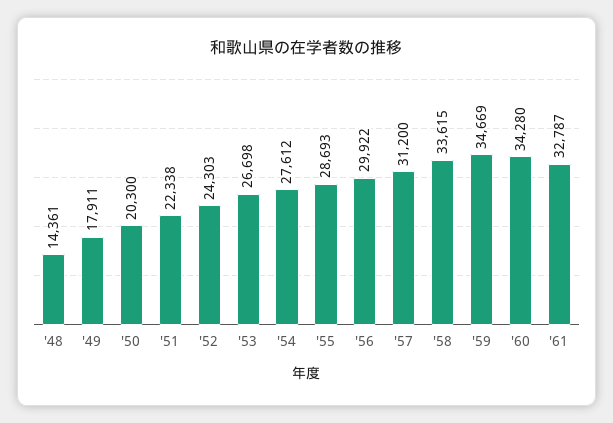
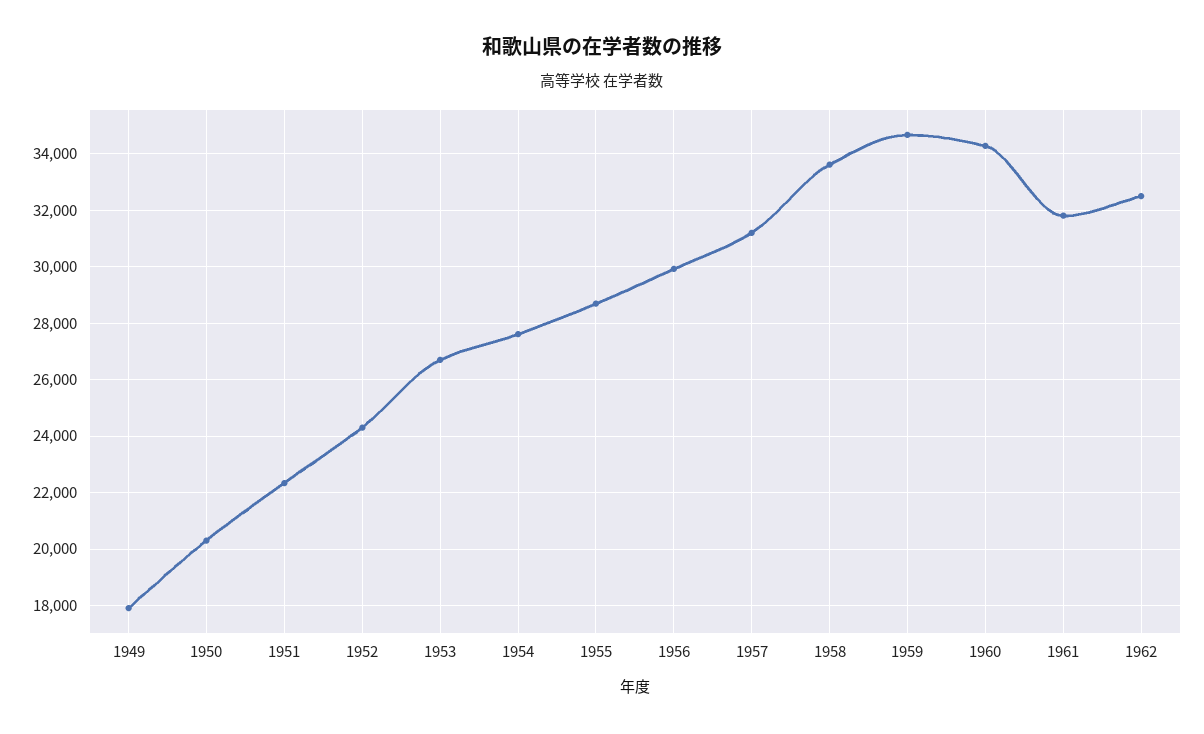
'48: 14361 -> none
'61: 32787 -> 31750
1962: none -> 32500

